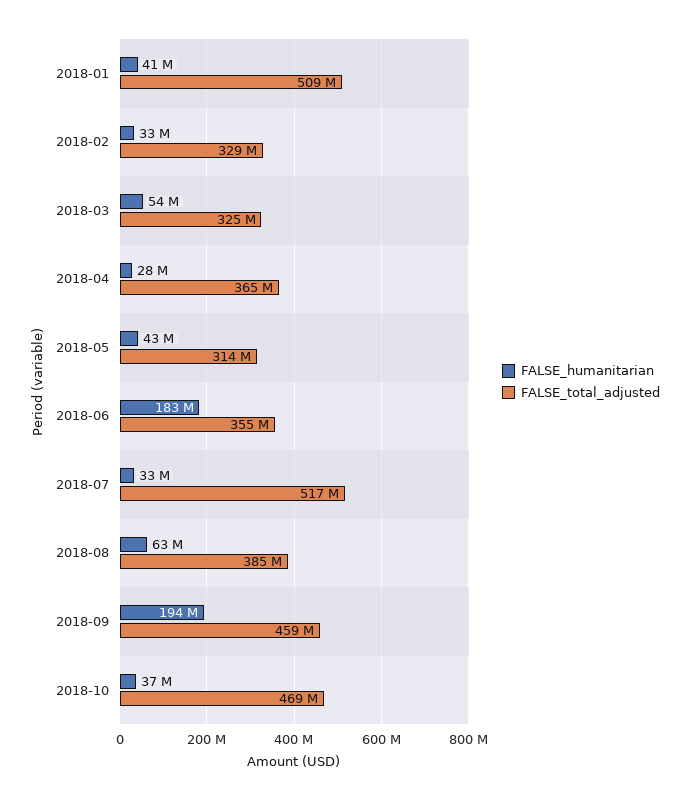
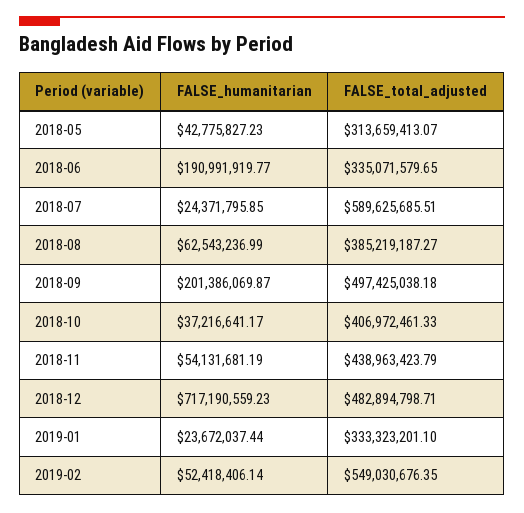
FALSE_humanitarian, 2018-01: 41000000 -> none
FALSE_total_adjusted, 2018-01: 509000000 -> none
FALSE_humanitarian, 2018-02: 33000000 -> none
FALSE_total_adjusted, 2018-02: 329000000 -> none
FALSE_humanitarian, 2018-03: 54000000 -> none
FALSE_total_adjusted, 2018-03: 325000000 -> none
FALSE_humanitarian, 2018-04: 28000000 -> none
FALSE_total_adjusted, 2018-04: 365000000 -> none
FALSE_humanitarian, 2018-06: 183000000 -> 190991919.77
FALSE_total_adjusted, 2018-06: 355000000 -> 335071579.65
FALSE_humanitarian, 2018-07: 33000000 -> 24371795.85
FALSE_total_adjusted, 2018-07: 517000000 -> 589625685.51
FALSE_humanitarian, 2018-09: 194000000 -> 201386069.87
FALSE_total_adjusted, 2018-09: 459000000 -> 497425038.18
FALSE_total_adjusted, 2018-10: 469000000 -> 406972461.33
FALSE_humanitarian, 2018-11: none -> 54131681.19
FALSE_total_adjusted, 2018-11: none -> 438963423.79
FALSE_humanitarian, 2018-12: none -> 717190559.23
FALSE_total_adjusted, 2018-12: none -> 482894798.71
FALSE_humanitarian, 2019-01: none -> 23672037.44
FALSE_total_adjusted, 2019-01: none -> 333323201.1
FALSE_humanitarian, 2019-02: none -> 52418406.14
FALSE_total_adjusted, 2019-02: none -> 549030676.35

